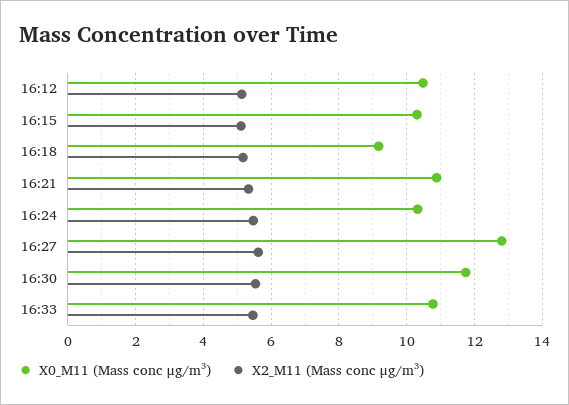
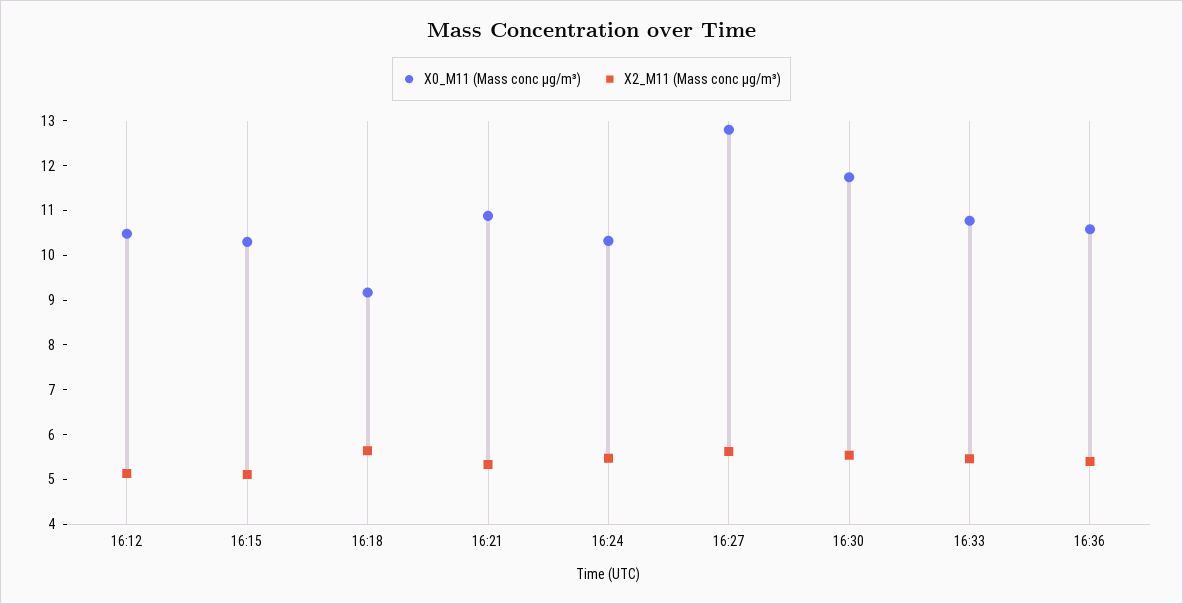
X2_M11 (Mass conc μg/m³), 16:18: 5.2 -> 5.6
X0_M11 (Mass conc μg/m³), 16:36: none -> 10.6
X2_M11 (Mass conc μg/m³), 16:36: none -> 5.4

